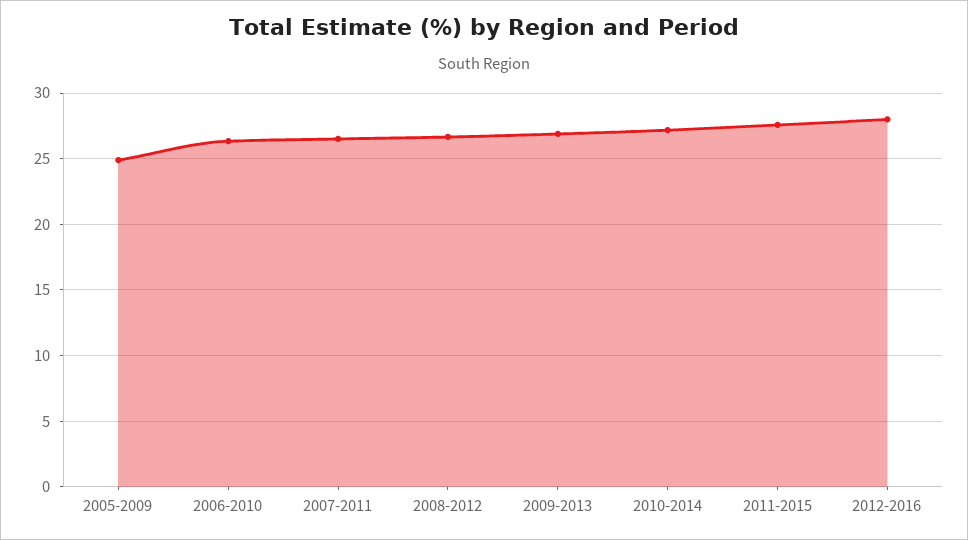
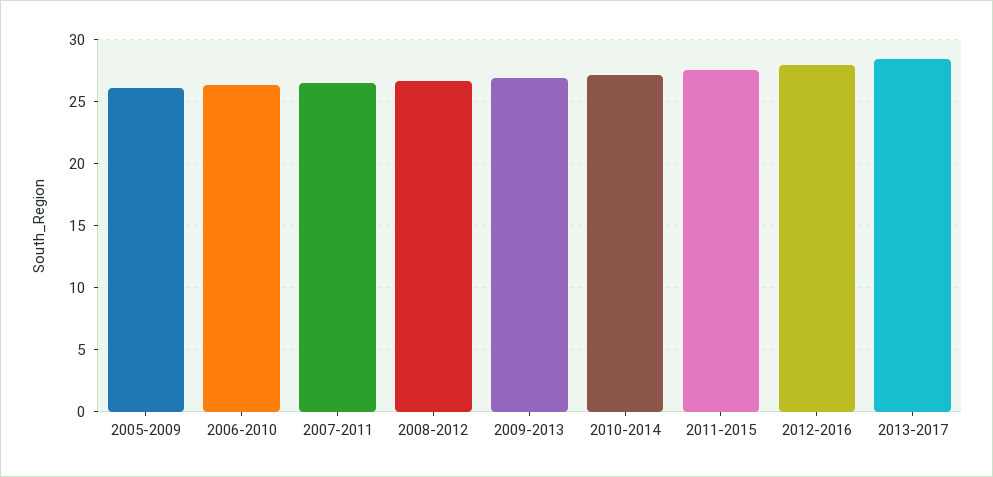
2005-2009: 25 -> 26
2013-2017: none -> 28.5

